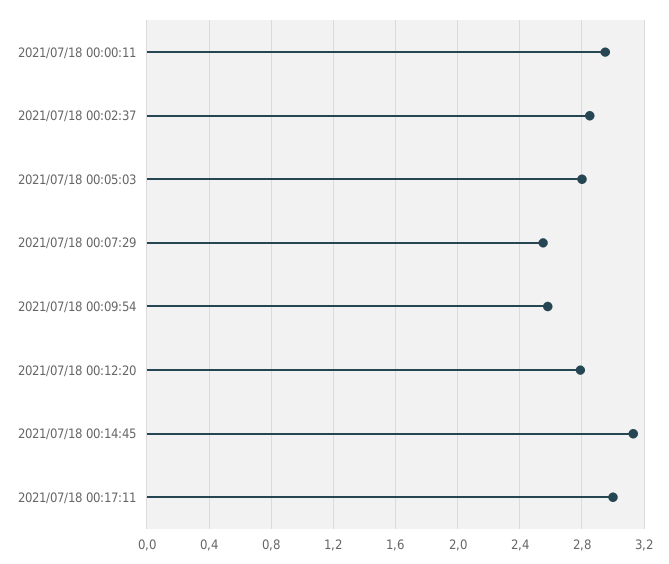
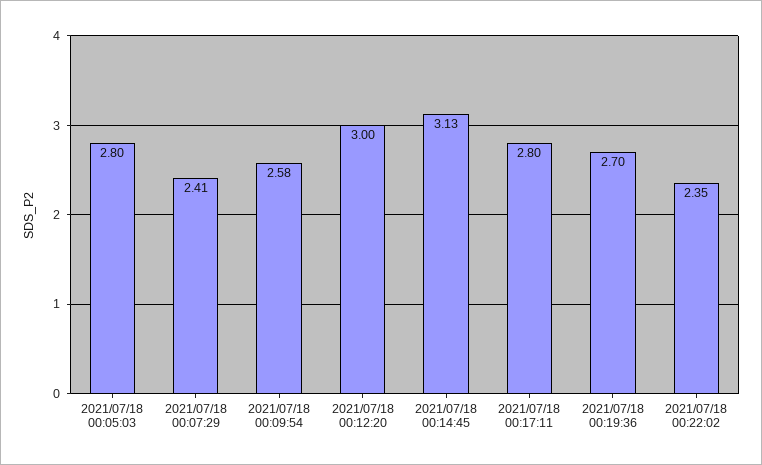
2021/07/18 00:00:11: 2.95 -> none
2021/07/18 00:02:37: 2.85 -> none
2021/07/18 00:07:29: 2.55 -> 2.41
2021/07/18 00:12:20: 2.8 -> 3
2021/07/18 00:17:11: 3 -> 2.8
2021/07/18 00:19:36: none -> 2.7
2021/07/18 00:22:02: none -> 2.35

